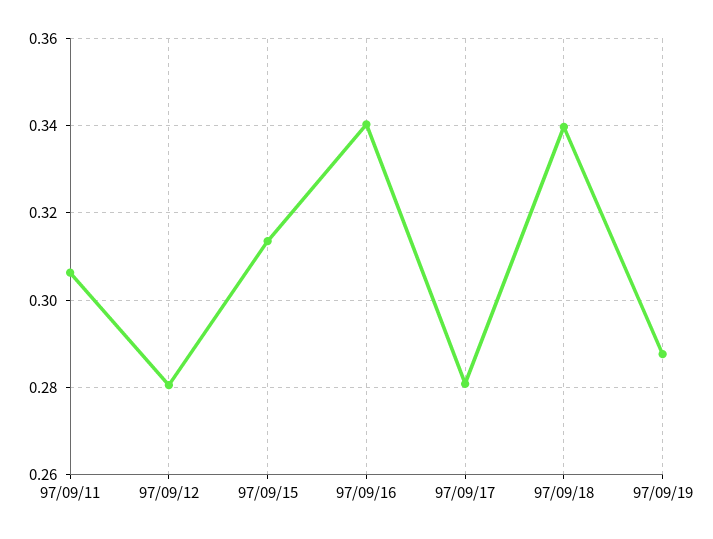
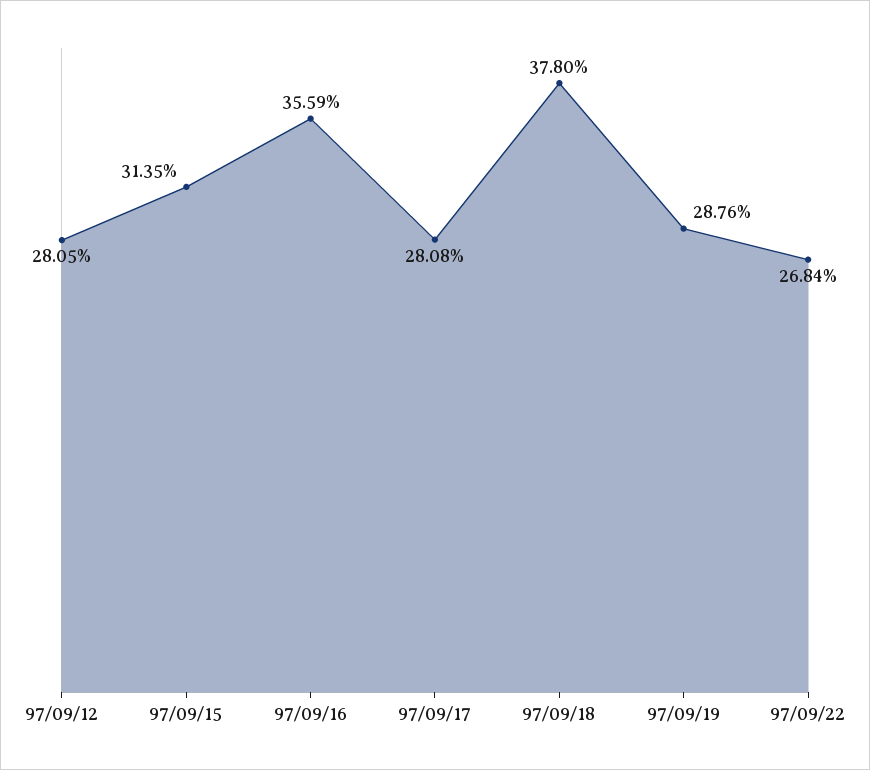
97/09/11: 0.306 -> none
97/09/16: 0.34 -> 0.3559
97/09/18: 0.34 -> 0.378
97/09/22: none -> 0.2684

